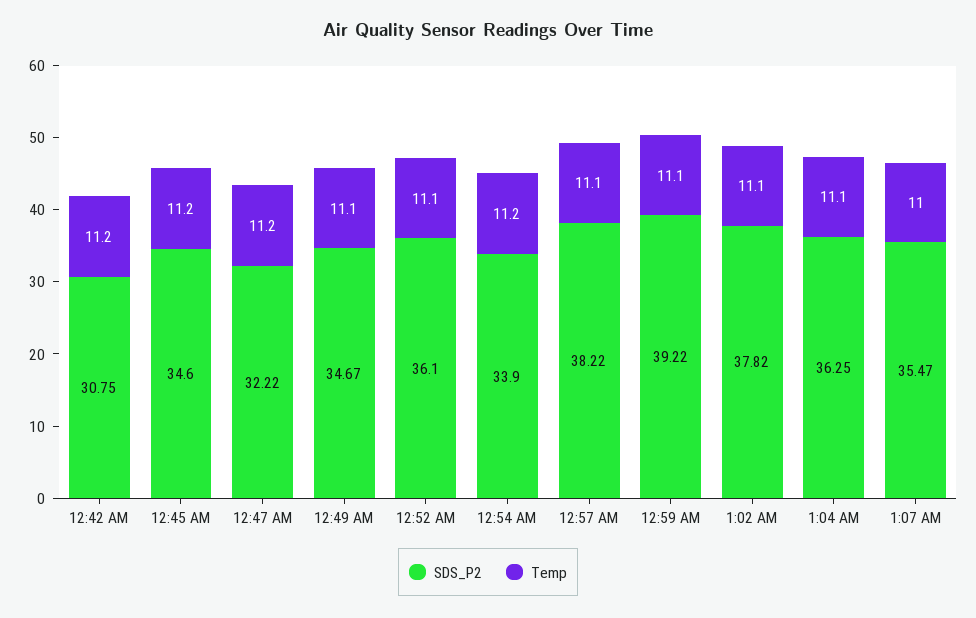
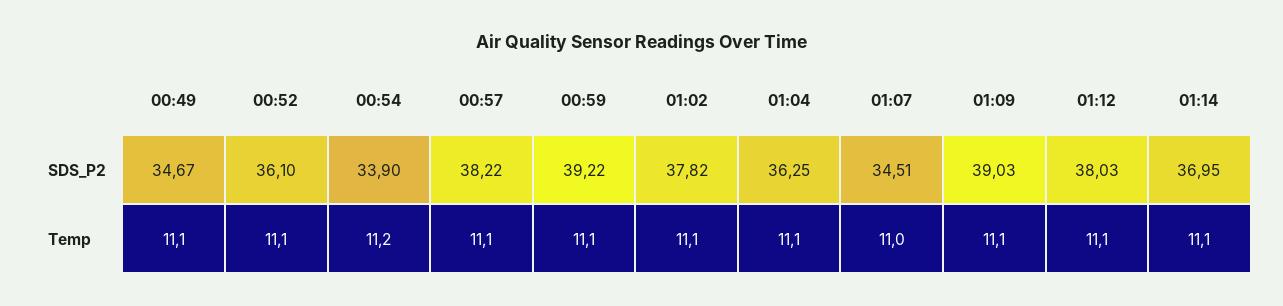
SDS_P2, 12:42 AM: 30.75 -> none
Temp, 12:42 AM: 11.2 -> none
SDS_P2, 12:45 AM: 34.6 -> none
Temp, 12:45 AM: 11.2 -> none
SDS_P2, 12:47 AM: 32.22 -> none
Temp, 12:47 AM: 11.2 -> none
SDS_P2, 1:07 AM: 35.47 -> 34.51
SDS_P2, 01:09: none -> 39.03
SDS_P2, 01:12: none -> 38.03
SDS_P2, 01:14: none -> 36.95
Temp, 01:09: none -> 11.1
Temp, 01:12: none -> 11.1
Temp, 01:14: none -> 11.1

